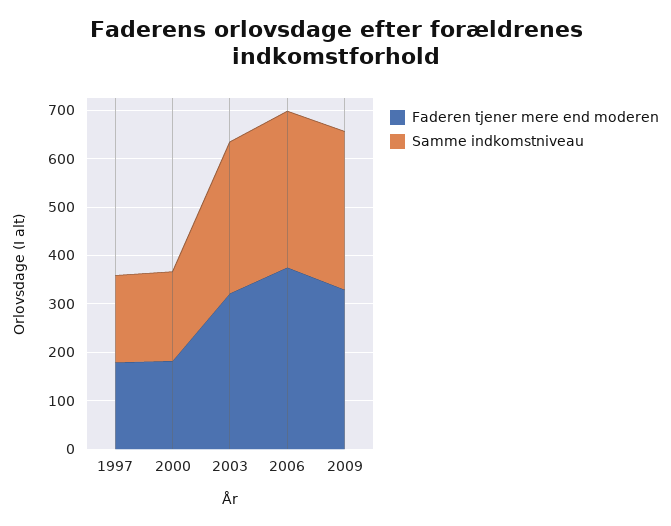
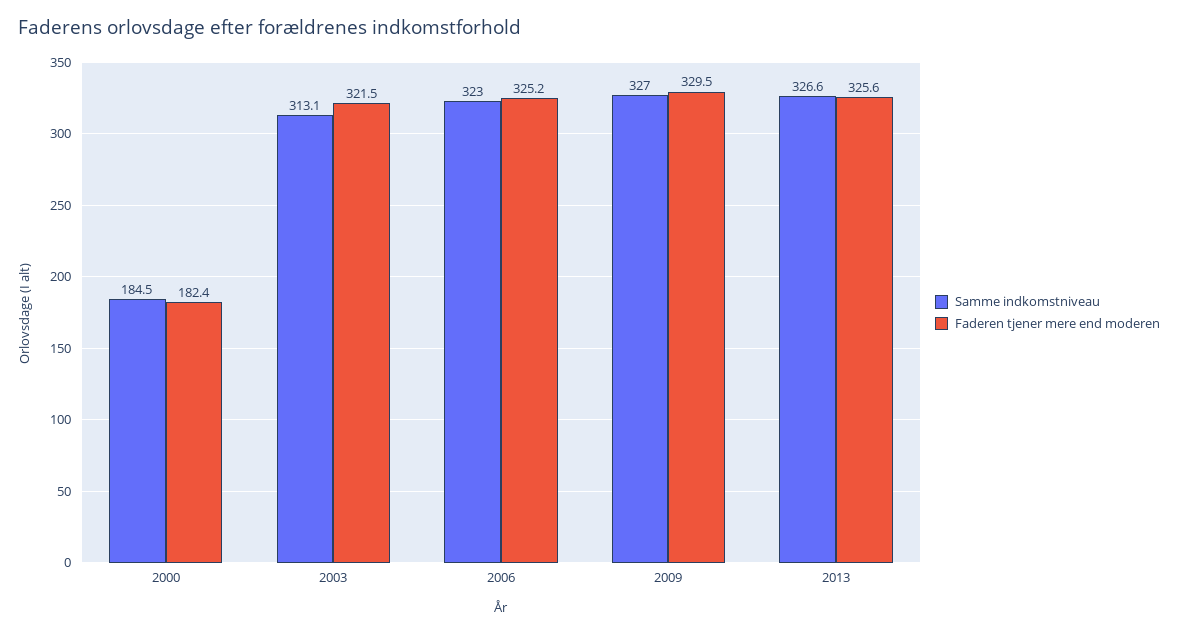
Faderen tjener mere end moderen, 1997: 180 -> none
Samme indkomstniveau, 1997: 180 -> none
Faderen tjener mere end moderen, 2006: 380 -> 325.2
Samme indkomstniveau, 2013: none -> 326.6
Faderen tjener mere end moderen, 2013: none -> 325.6

